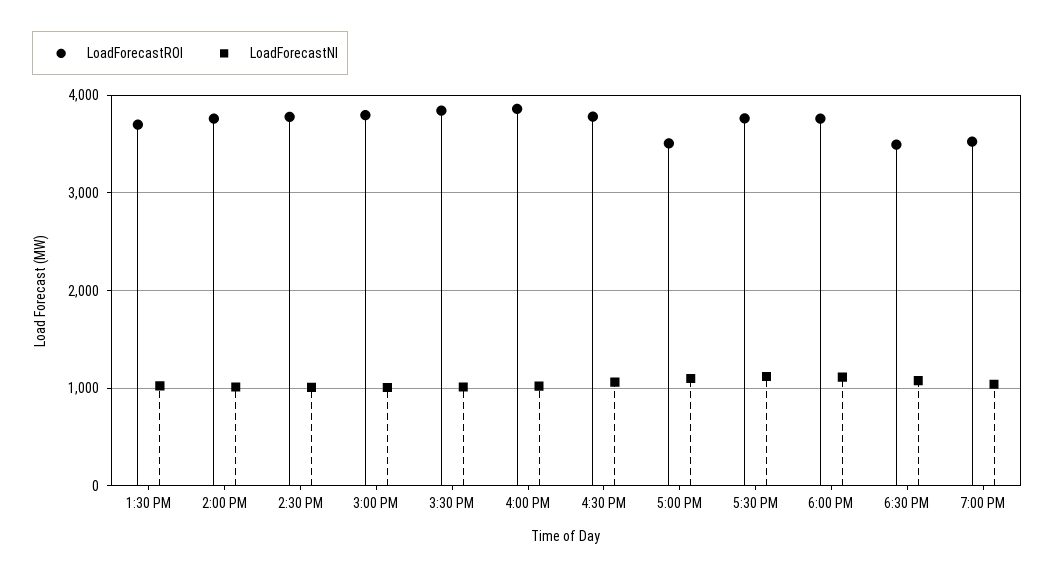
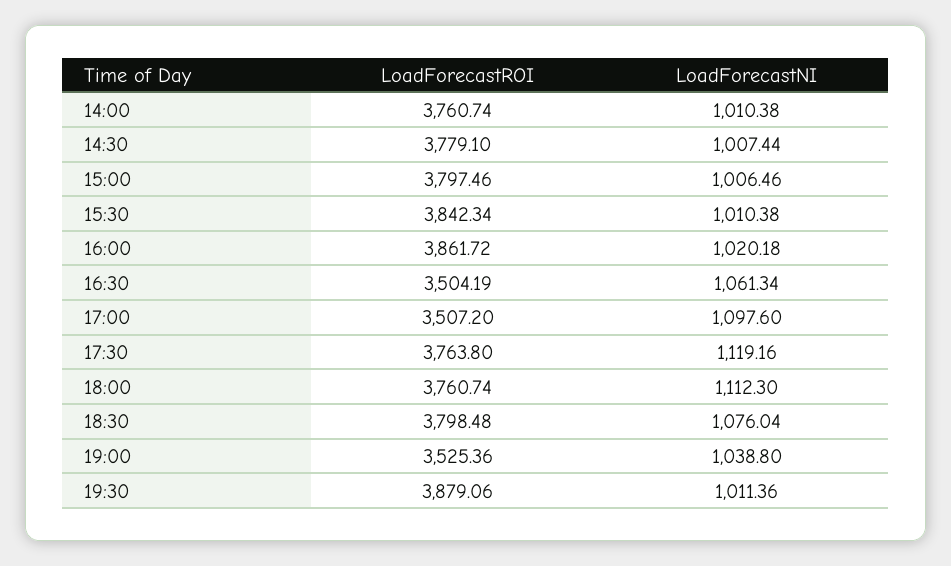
LoadForecastROI, 1:30 PM: 3700 -> none
LoadForecastNI, 1:30 PM: 1000 -> none
LoadForecastROI, 4:30 PM: 3800 -> 3504.19
LoadForecastROI, 6:30 PM: 3500 -> 3798.48
LoadForecastROI, 19:30: none -> 3879.06
LoadForecastNI, 19:30: none -> 1011.36

